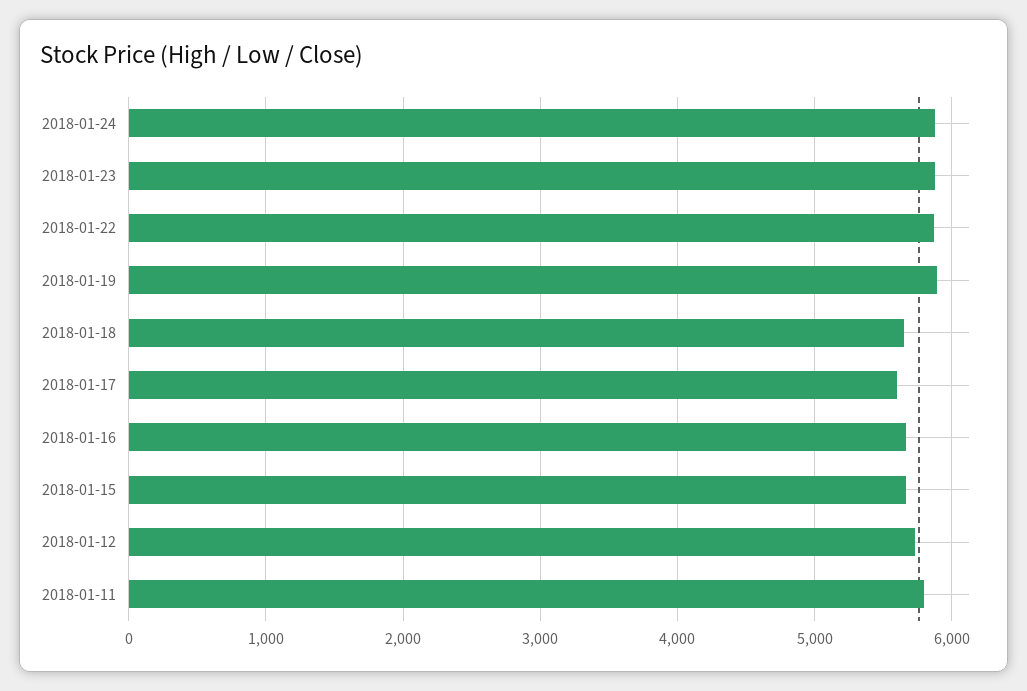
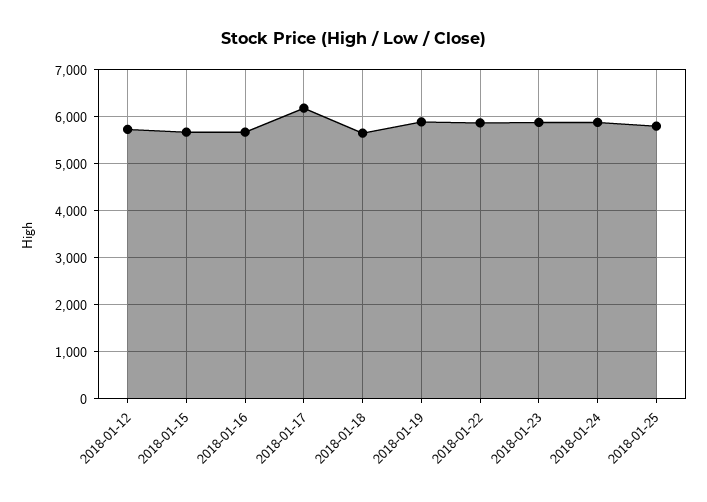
2018-01-17: 5600 -> 6200
2018-01-11: 5800 -> none
2018-01-25: none -> 5800

